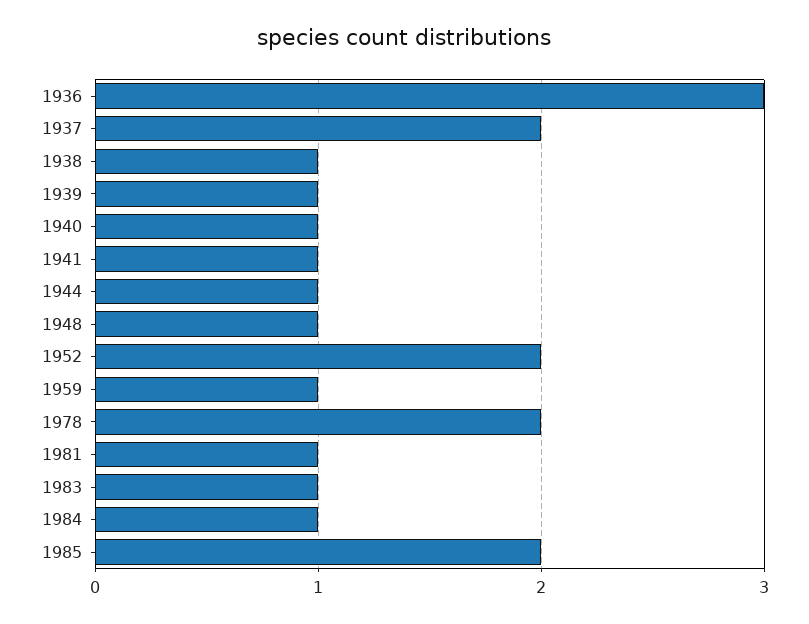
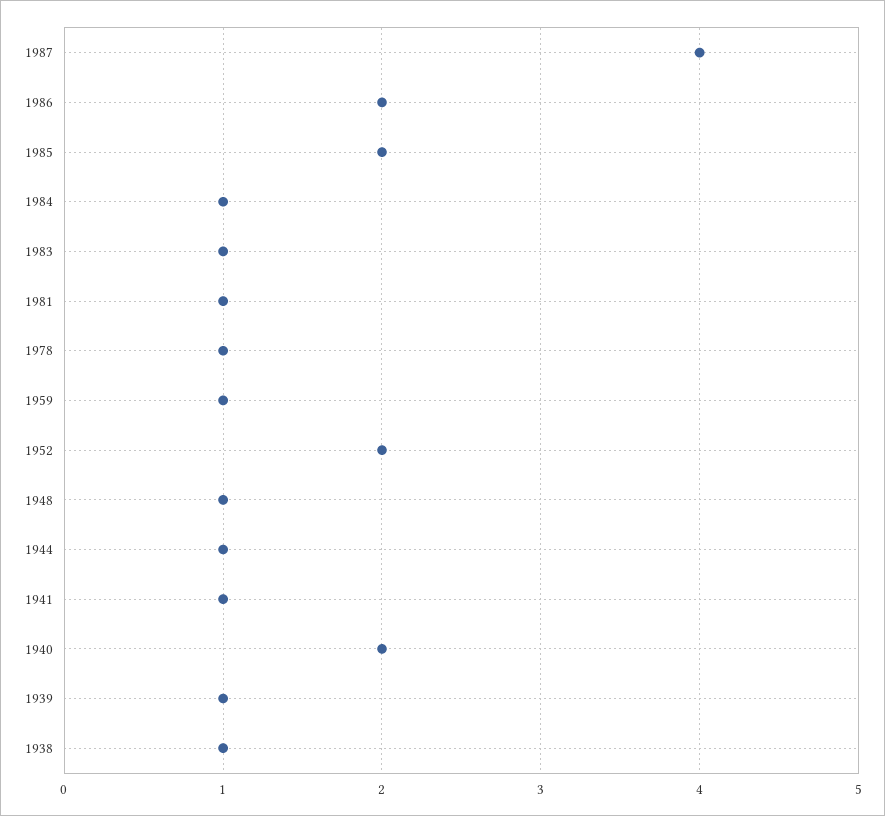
1936: 3 -> none
1937: 2 -> none
1940: 1 -> 2
1978: 2 -> 1
1987: none -> 4
1986: none -> 2

